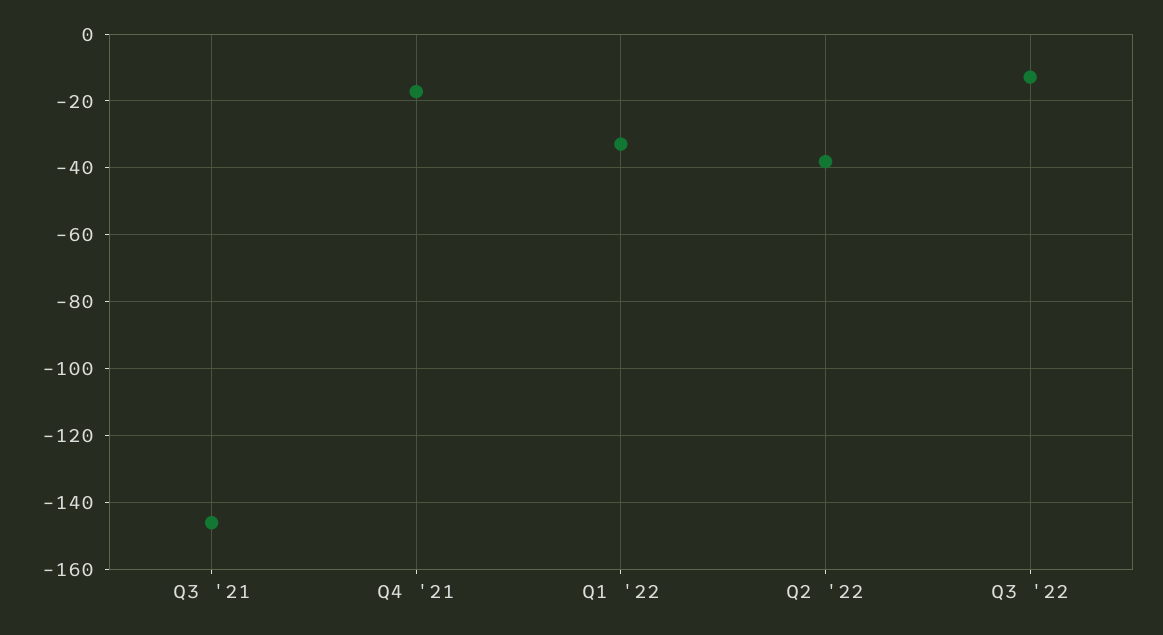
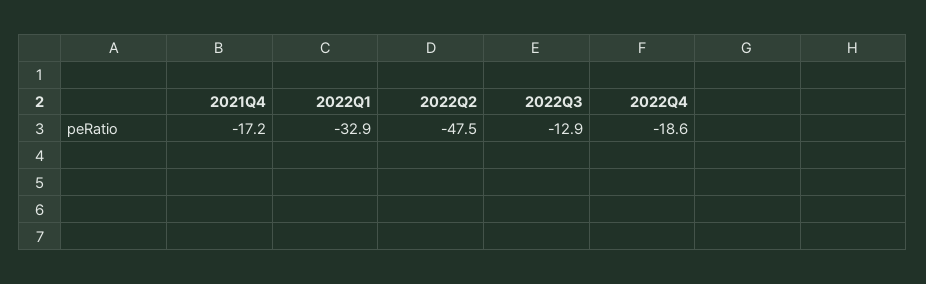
Q3 '21: -146 -> none
Q2 '22: -38 -> -47.5
2022Q4: none -> -18.6

